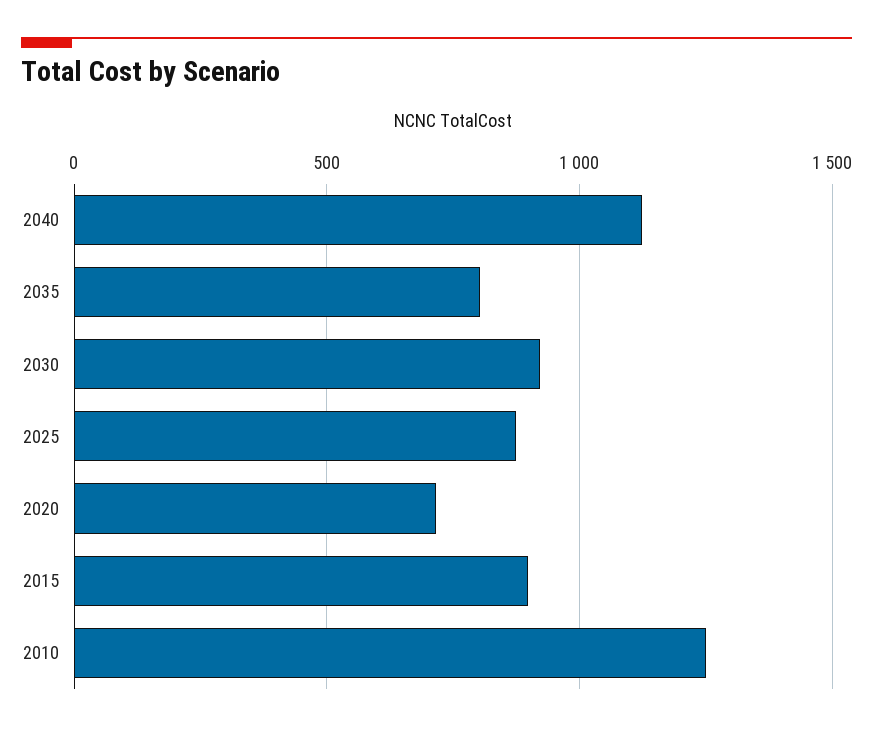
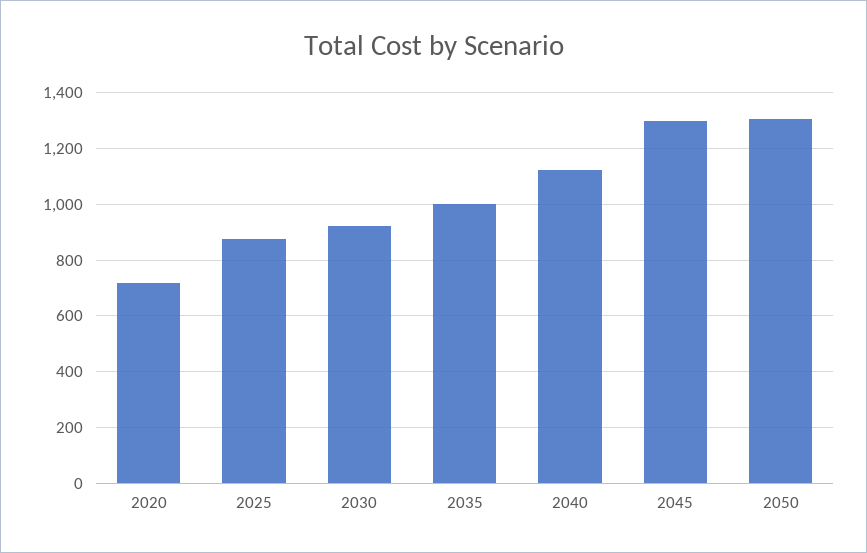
2035: 800 -> 1000
2015: 900 -> none
2010: 1250 -> none
2045: none -> 1300
2050: none -> 1300

